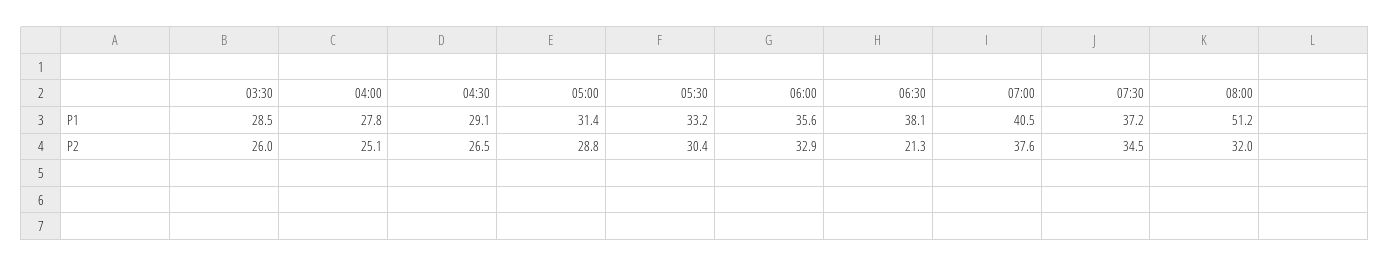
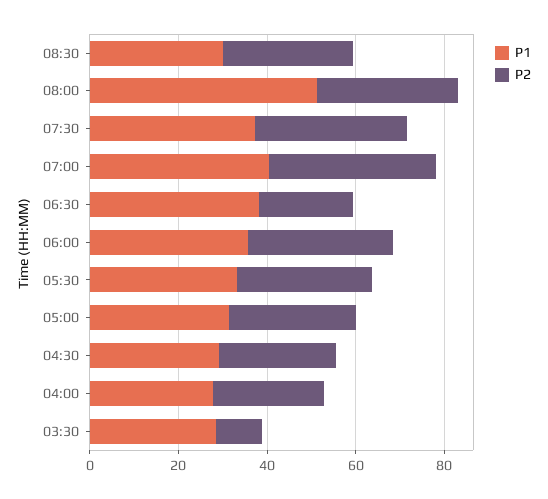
P2, 03:30: 26 -> 10
P1, 08:30: none -> 30
P2, 08:30: none -> 30

